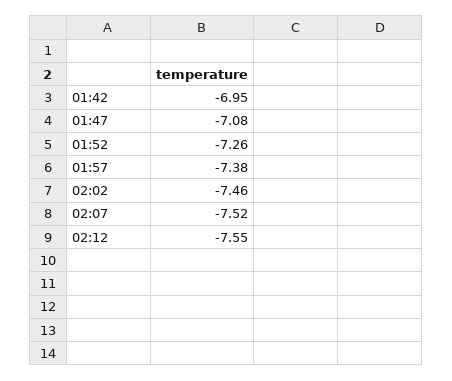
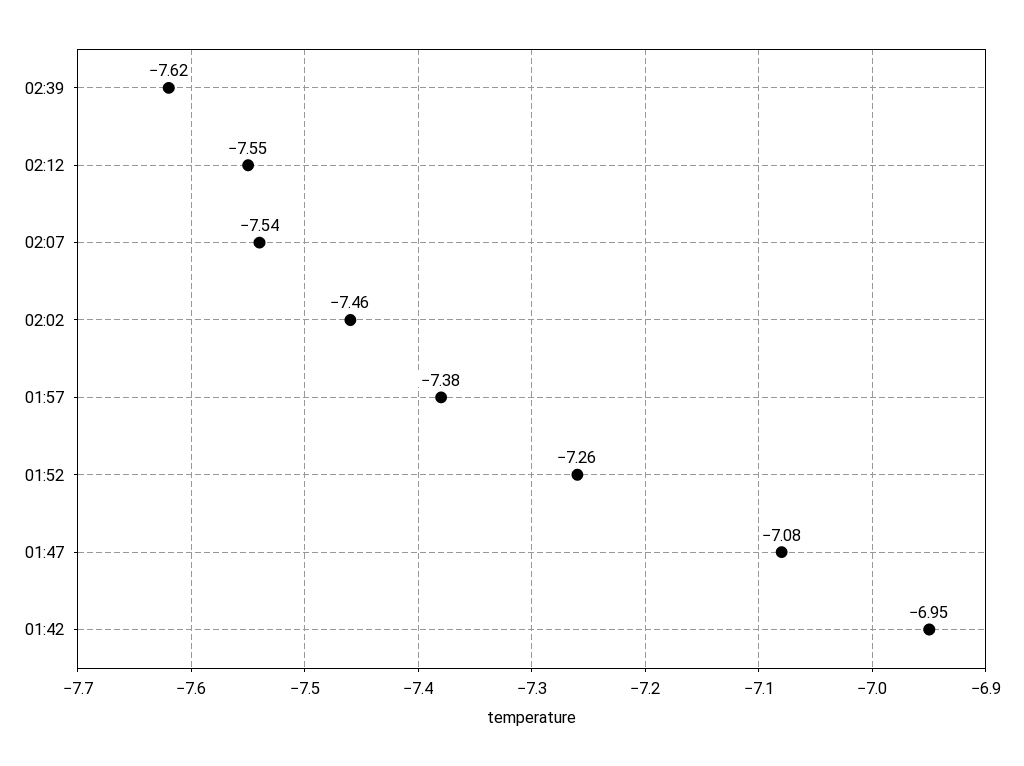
02:07: -7.52 -> -7.54
02:39: none -> -7.62

